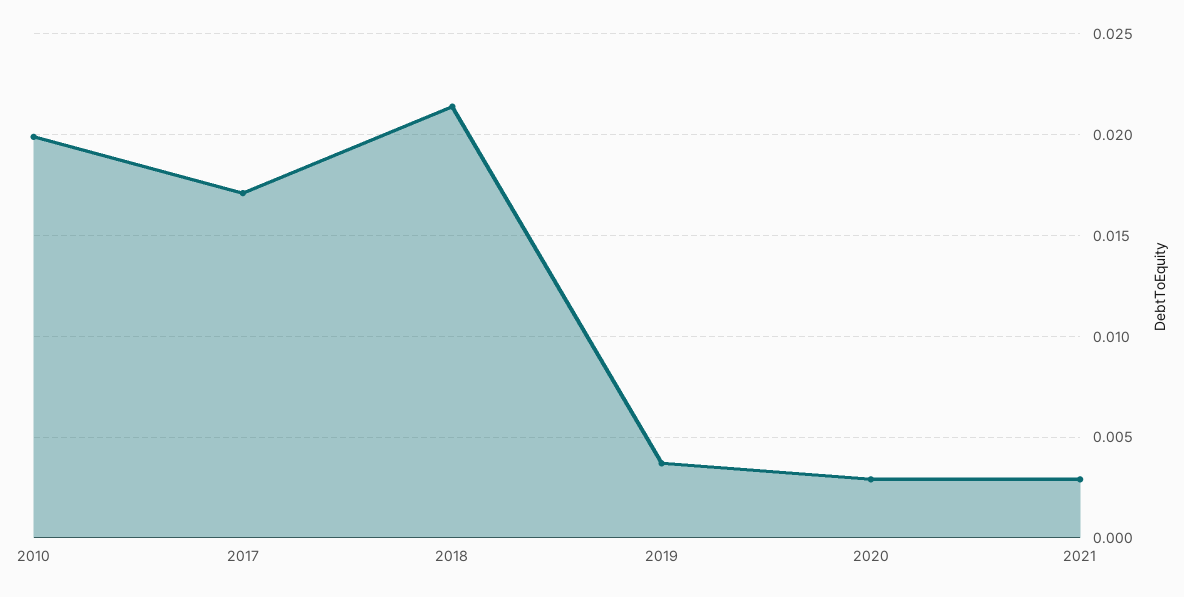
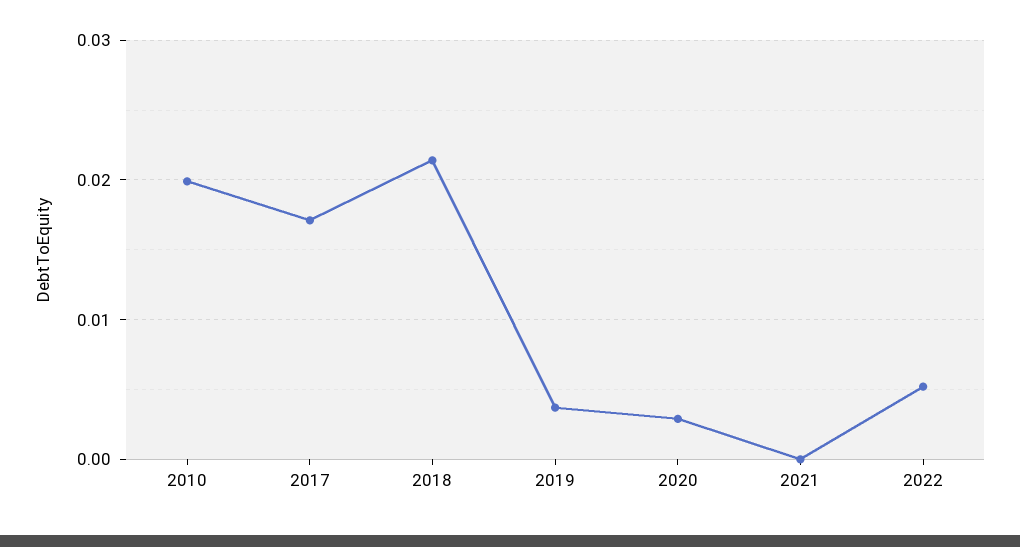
2021: 0.003 -> 0
2022: none -> 0.005

